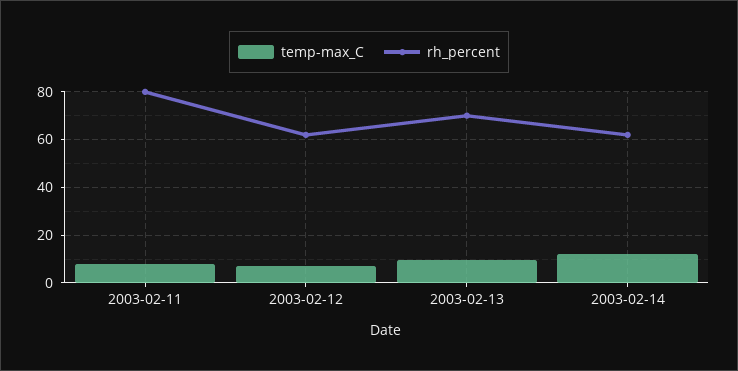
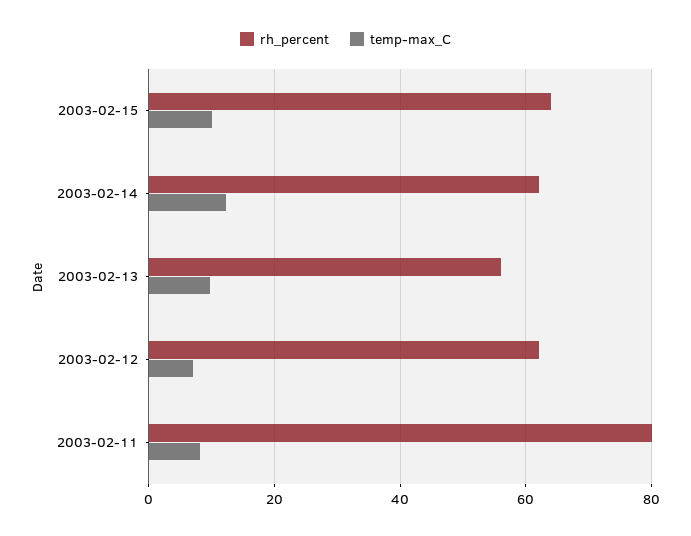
rh_percent, 2003-02-13: 70 -> 56
rh_percent, 2003-02-15: none -> 64
temp-max_C, 2003-02-15: none -> 10

